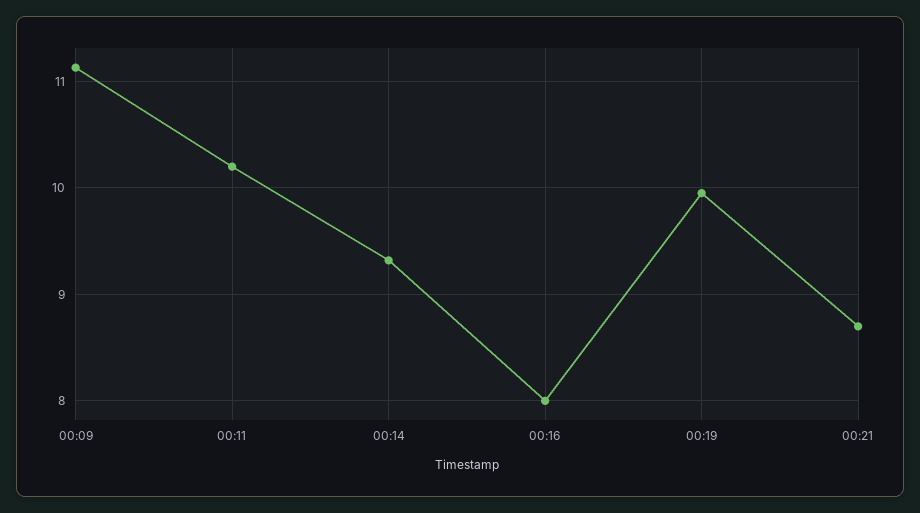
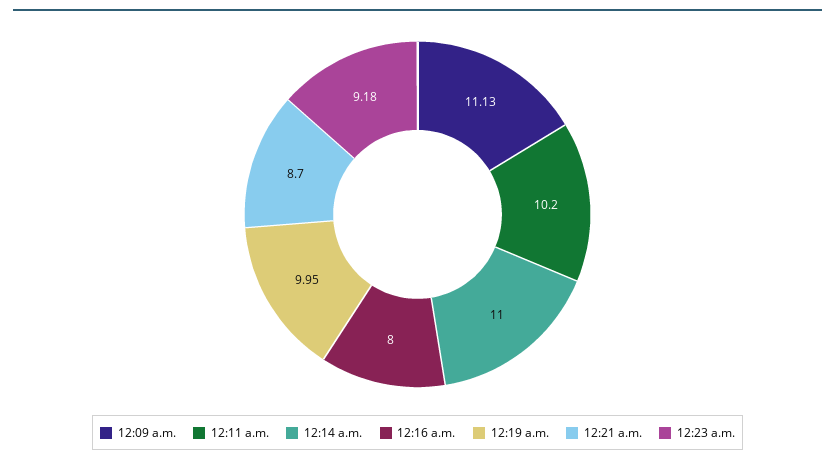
00:14: 9.3 -> 11
12:23 a.m.: none -> 9.18

